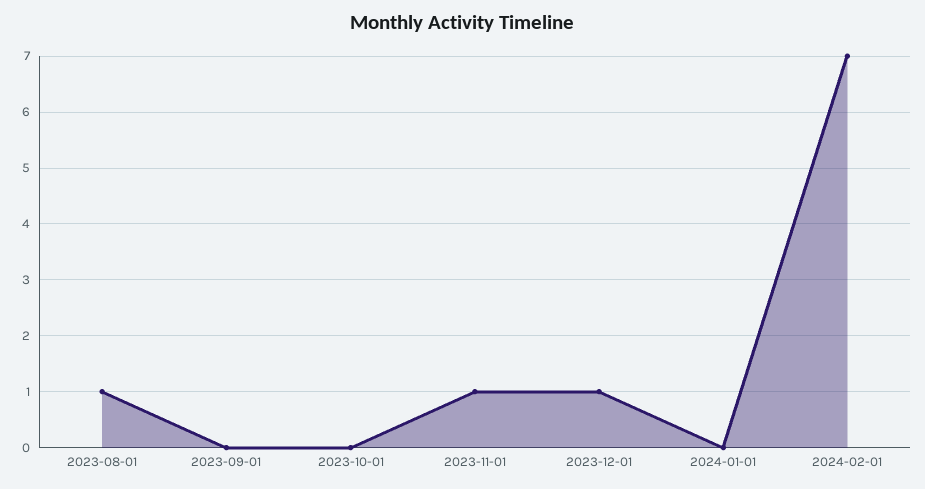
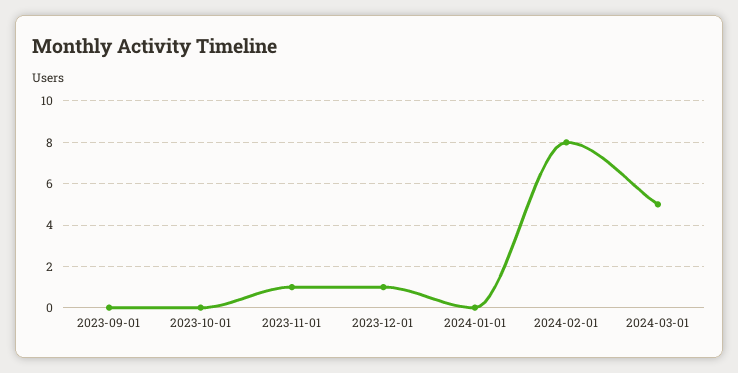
2023-08-01: 1 -> none
2024-02-01: 7 -> 8
2024-03-01: none -> 5

